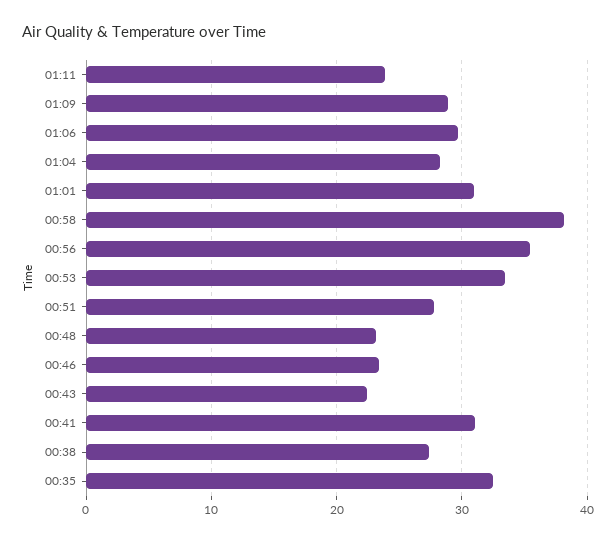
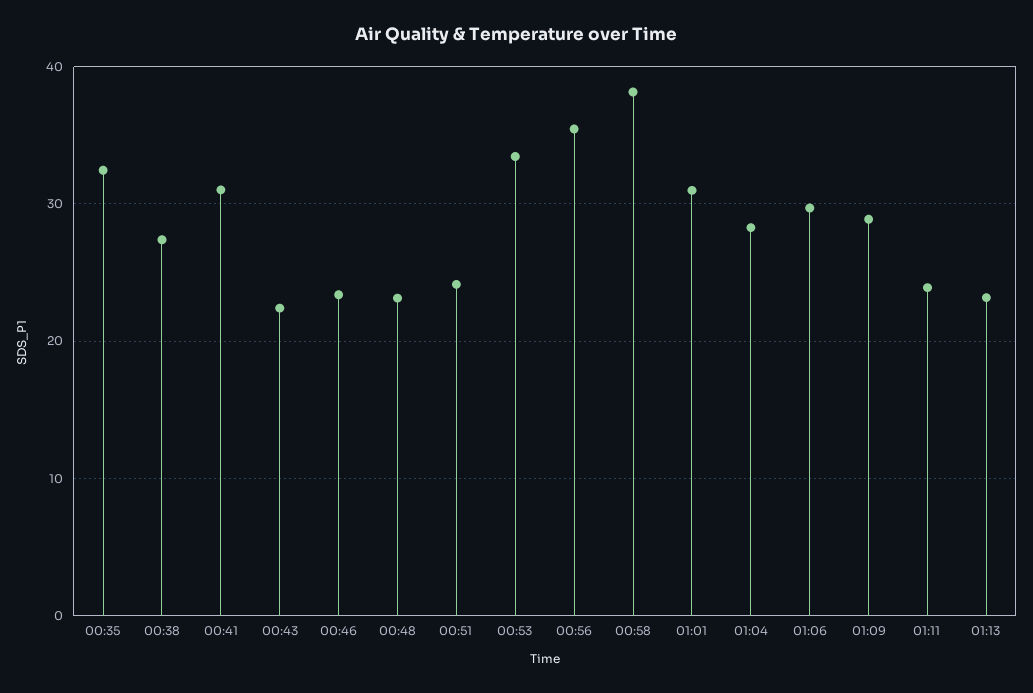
00:51: 28 -> 24
01:13: none -> 23

